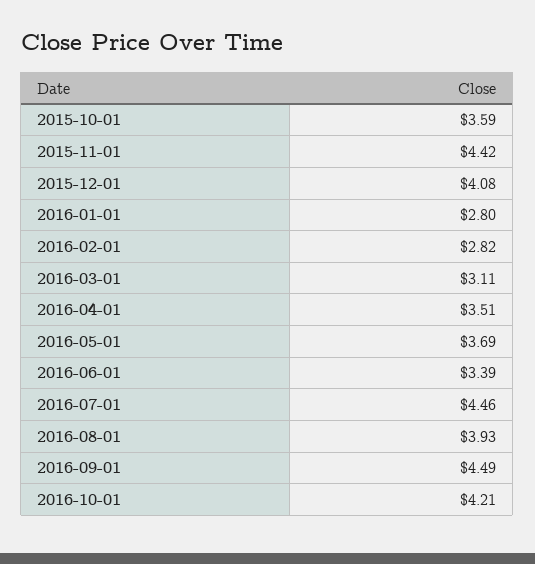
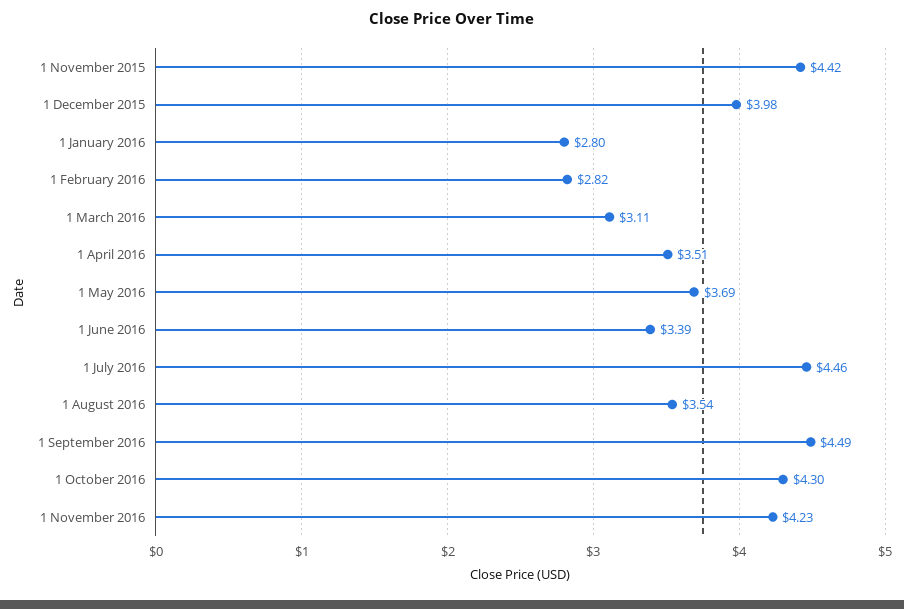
2015-10-01: 3.59 -> none
2015-12-01: 4.08 -> 3.98
2016-08-01: 3.93 -> 3.54
2016-10-01: 4.21 -> 4.3
1 November 2016: none -> 4.23

